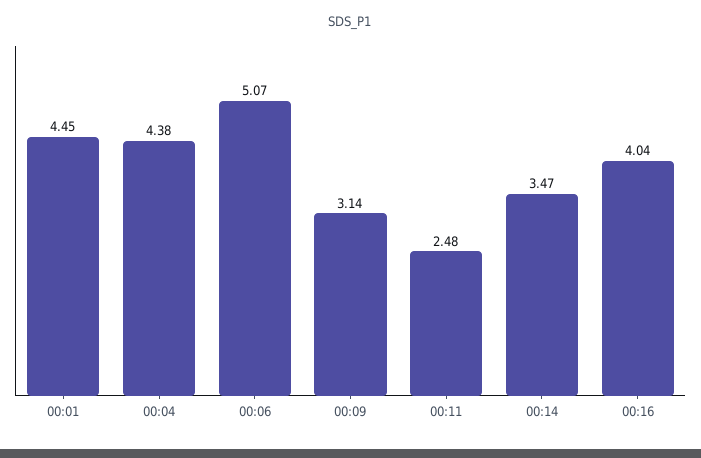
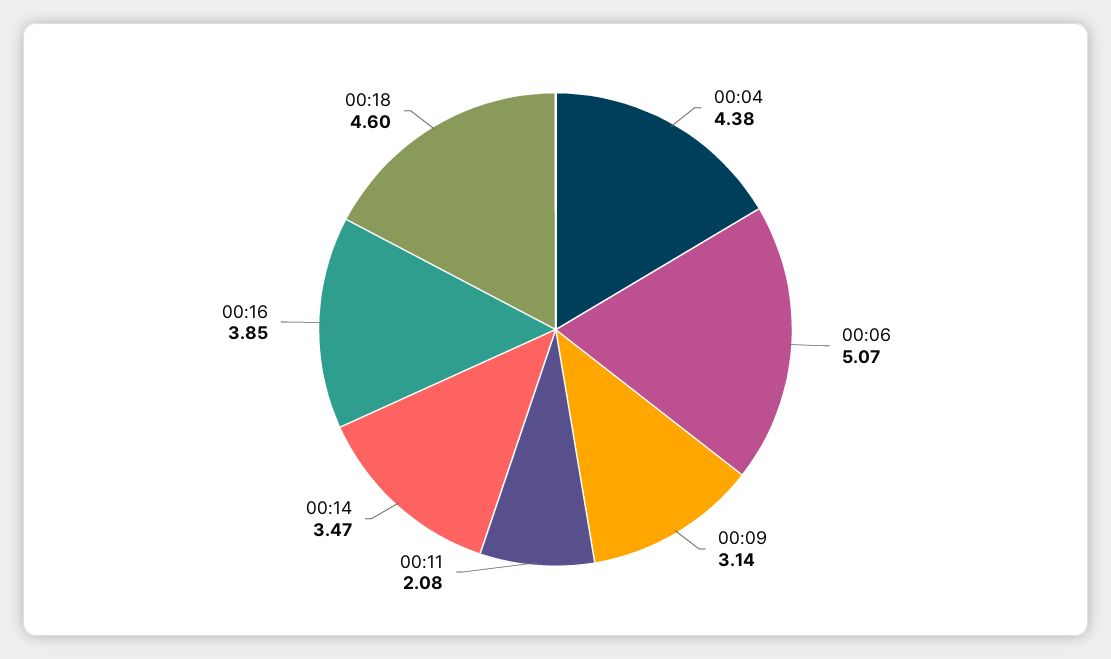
00:01: 4.45 -> none
00:11: 2.48 -> 2.08
00:16: 4.04 -> 3.85
00:18: none -> 4.6

